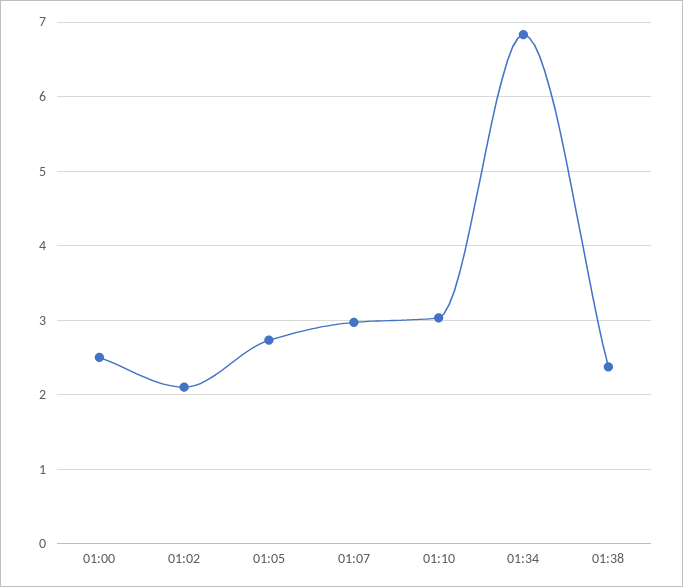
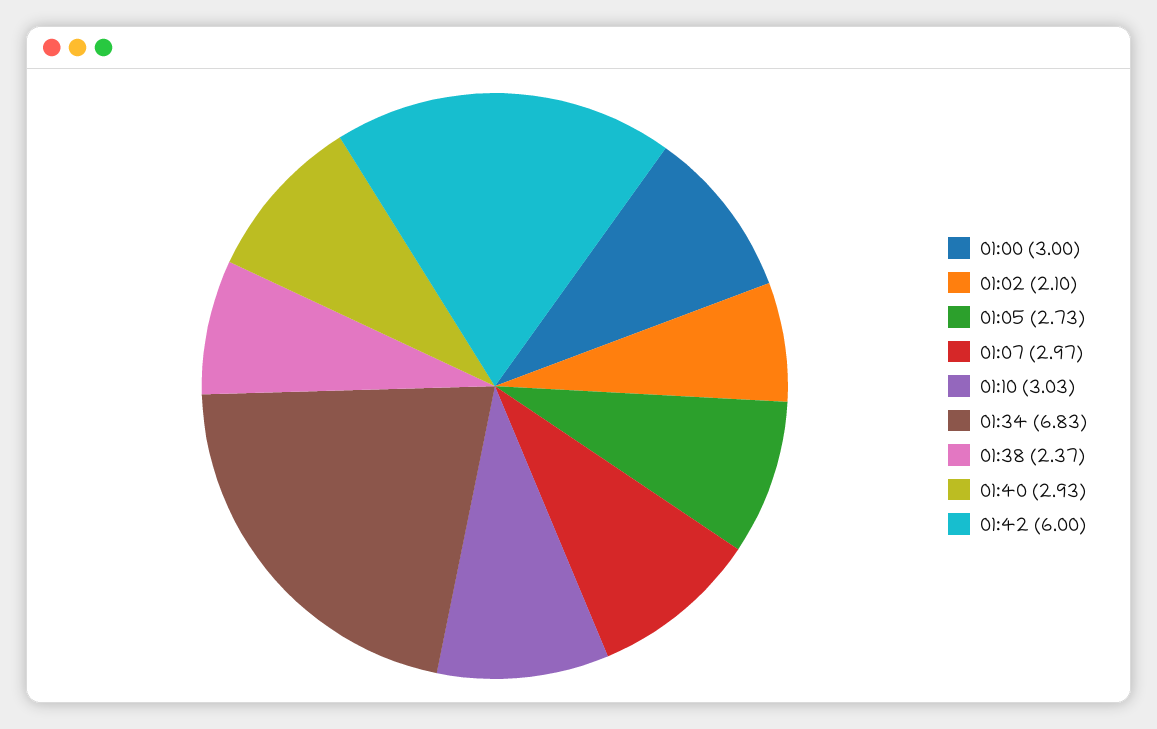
01:00: 2.5 -> 3
01:40: none -> 2.93
01:42: none -> 6

